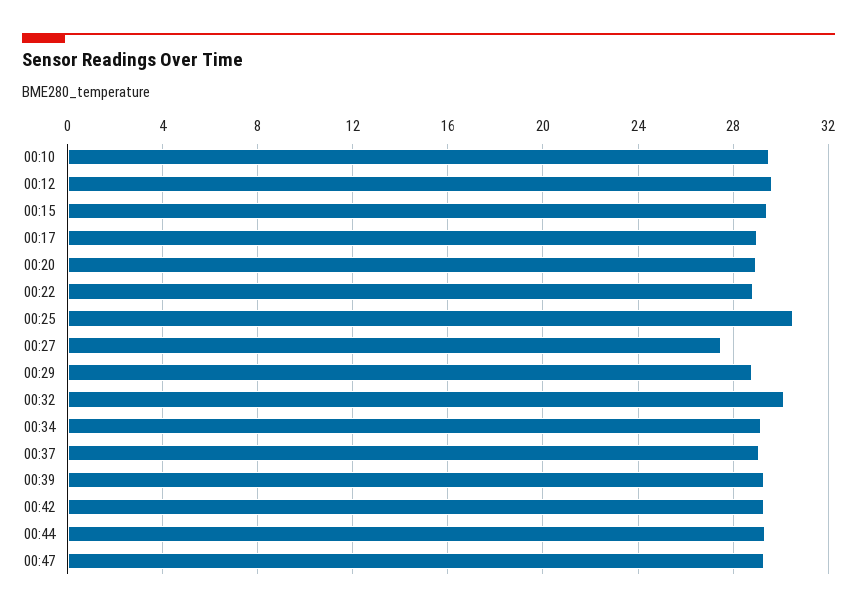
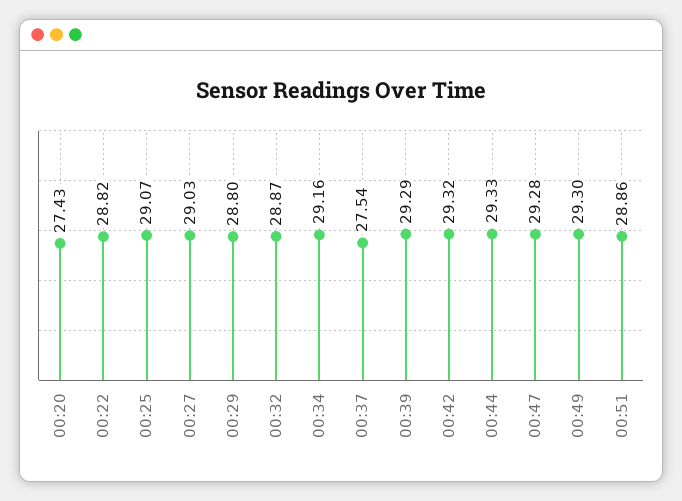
00:10: 29.5 -> none
00:12: 29.5 -> none
00:15: 29.5 -> none
00:17: 29 -> none
00:20: 29 -> 27.43
00:25: 30.5 -> 29.07
00:27: 27.5 -> 29.03
00:32: 30 -> 28.87
00:37: 29 -> 27.54
00:49: none -> 29.3
00:51: none -> 28.86

